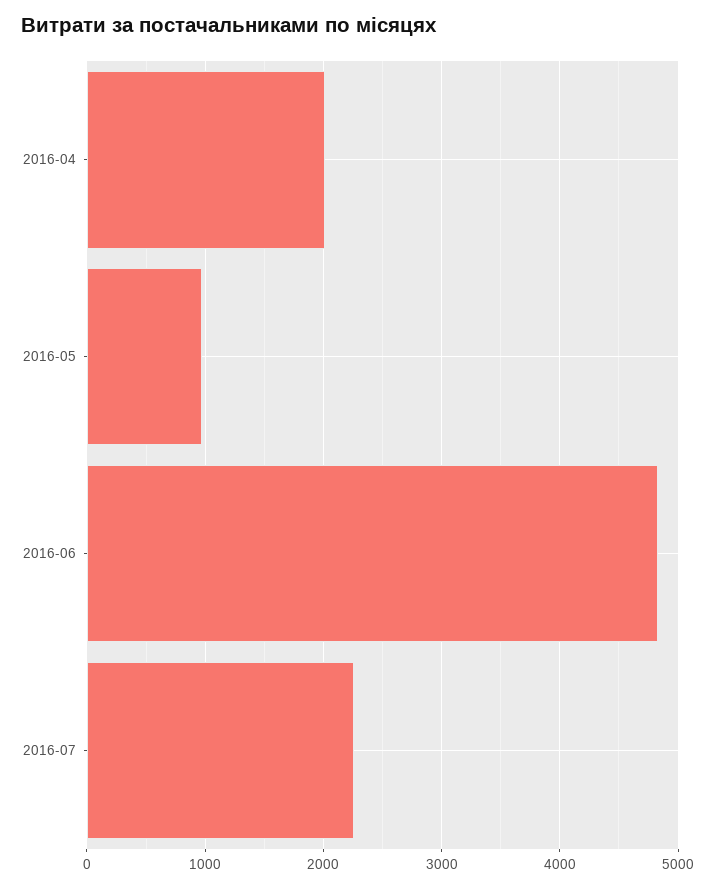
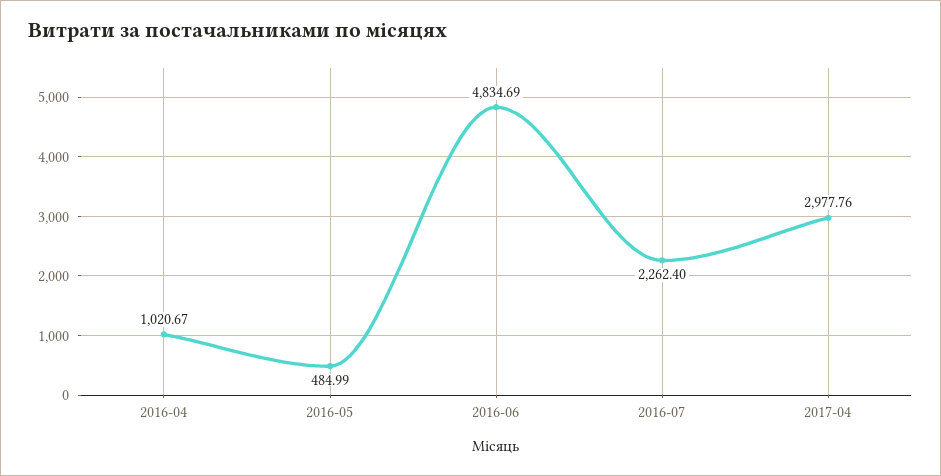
2016-04: 2000 -> 1020.67
2016-05: 1000 -> 484.99
2017-04: none -> 2977.76

